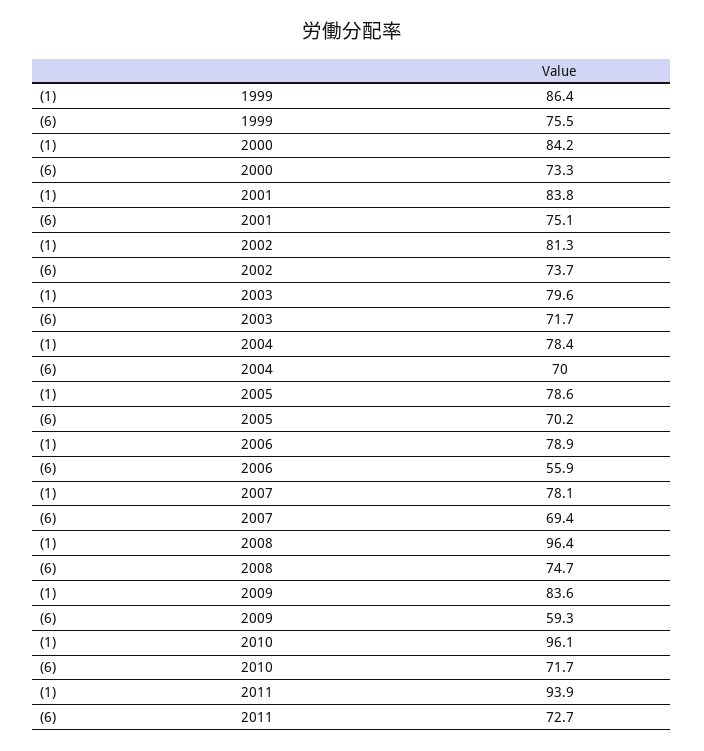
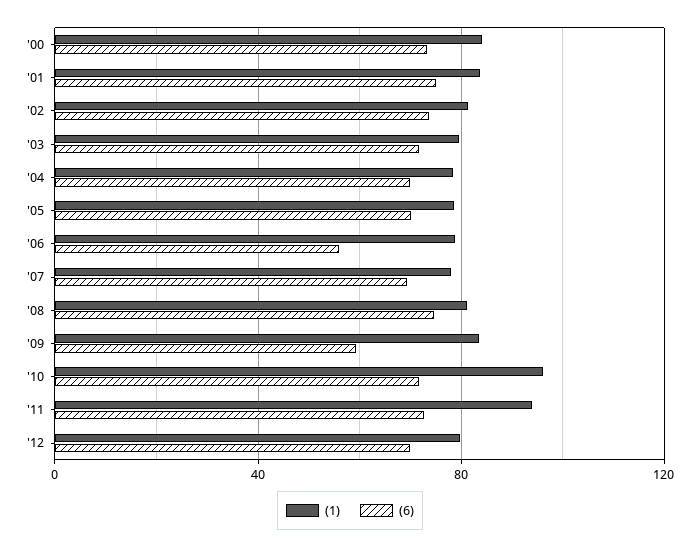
(1), 1999: 86.4 -> none
(6), 1999: 75.5 -> none
(1), 2008: 96.4 -> 80
(1), '12: none -> 80
(6), '12: none -> 70

